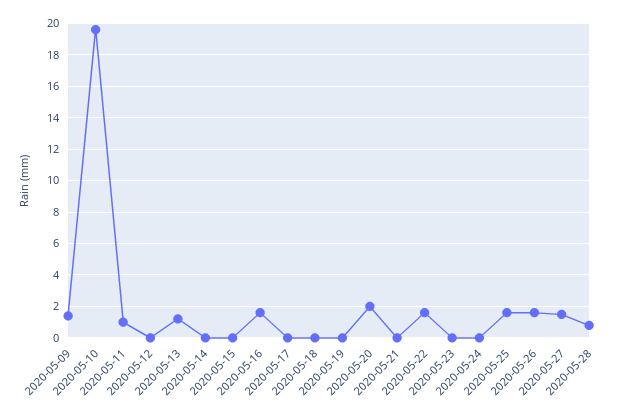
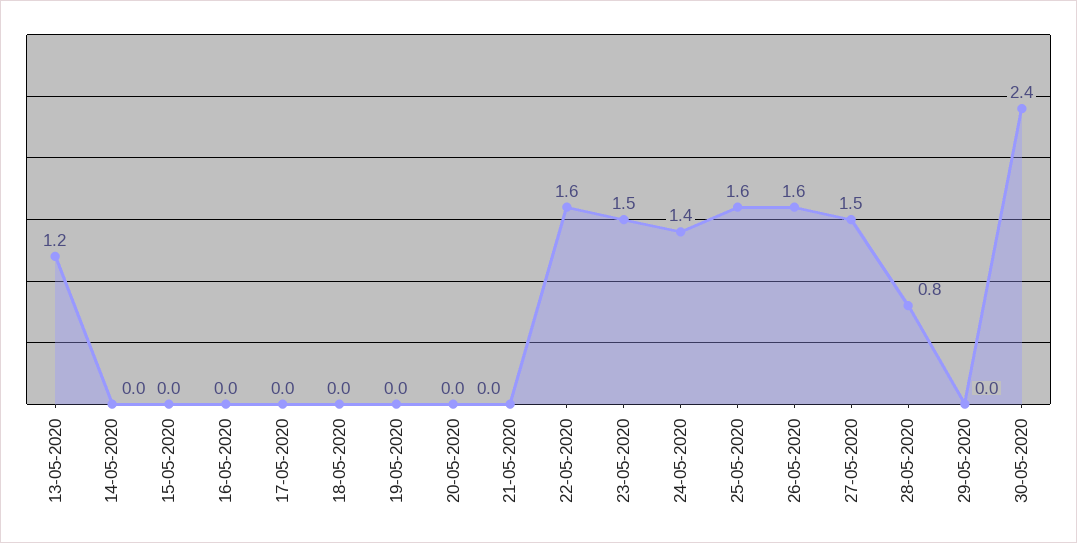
2020-05-09: 1.5 -> none
2020-05-10: 19.5 -> none
2020-05-11: 1 -> none
2020-05-12: 0 -> none
2020-05-16: 1.5 -> 0
2020-05-20: 2 -> 0
2020-05-23: 0 -> 1.5
2020-05-24: 0 -> 1.4
29-05-2020: none -> 0
30-05-2020: none -> 2.4

